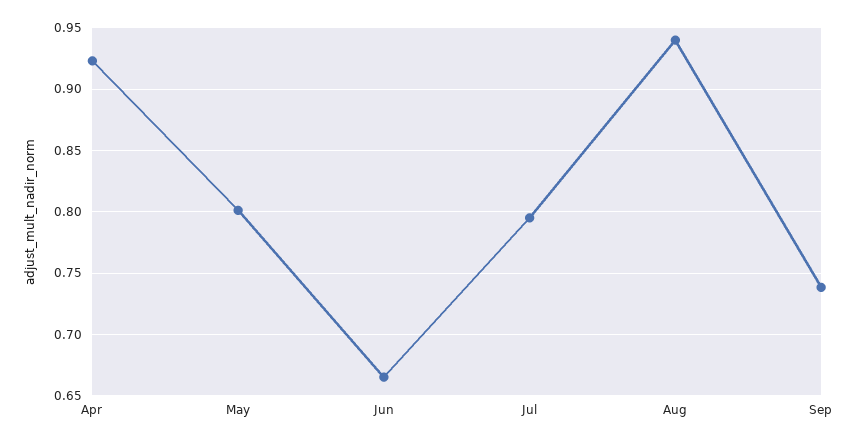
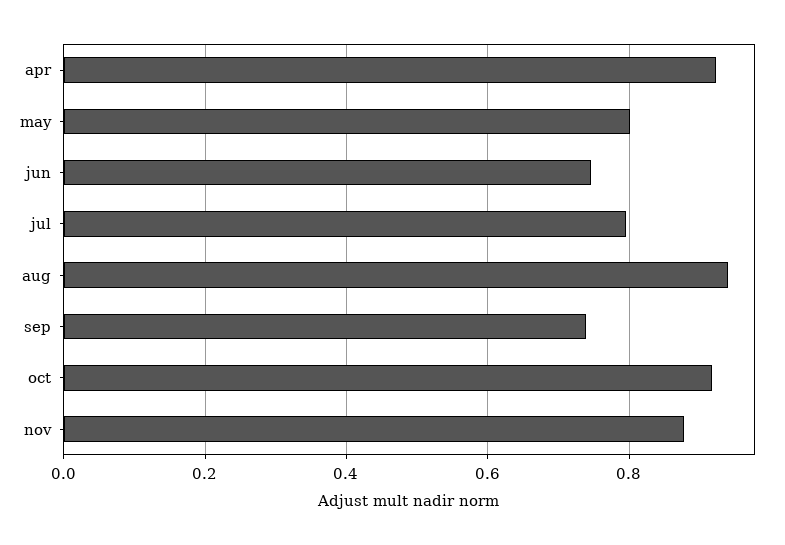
Jun: 0.665 -> 0.74
oct: none -> 0.92
nov: none -> 0.88

